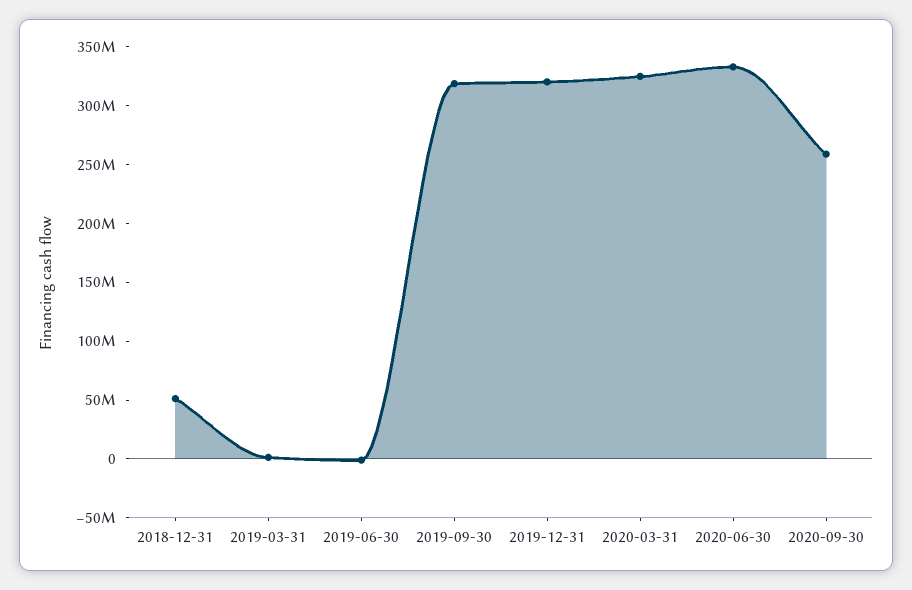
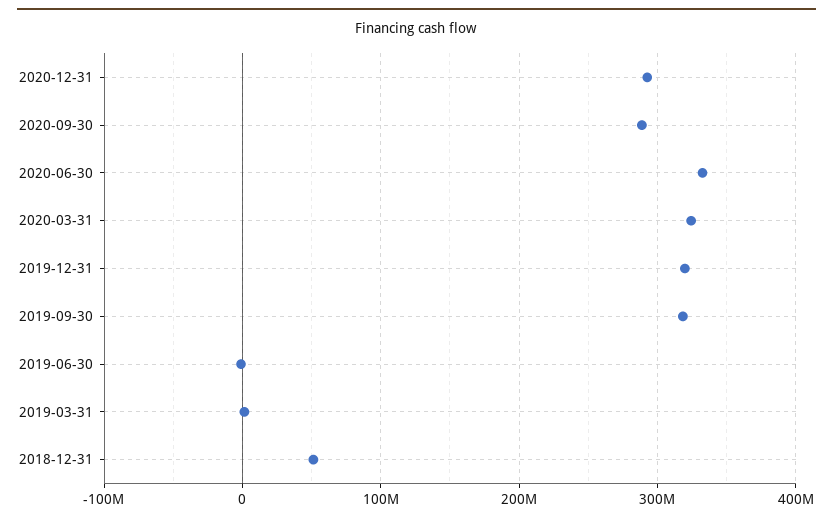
2020-09-30: 260000000 -> 290000000
2020-12-31: none -> 290000000

